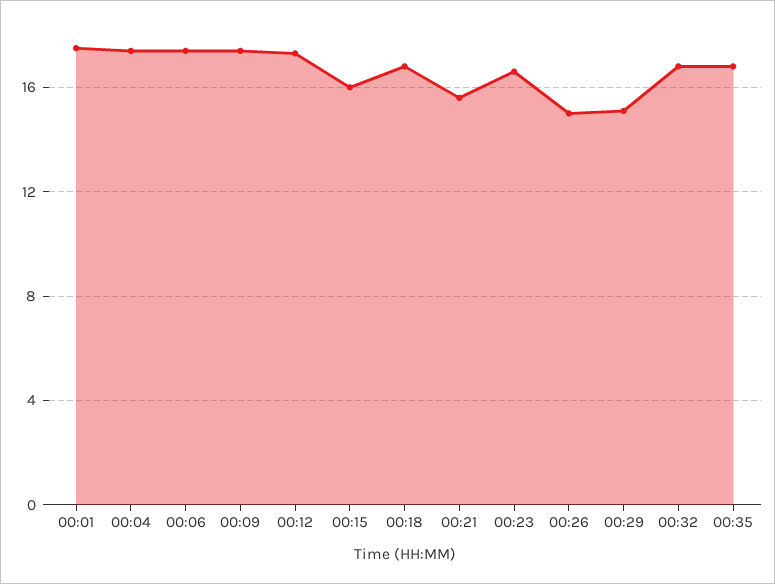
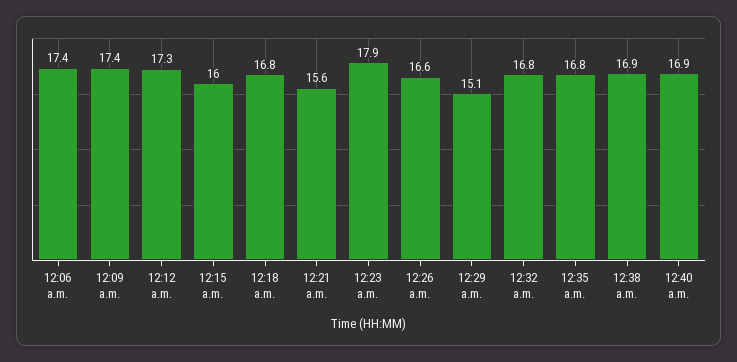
00:01: 17.5 -> none
00:04: 17.5 -> none
00:23: 16.5 -> 17.9
00:26: 15 -> 16.6
12:38 a.m.: none -> 16.9
12:40 a.m.: none -> 16.9

